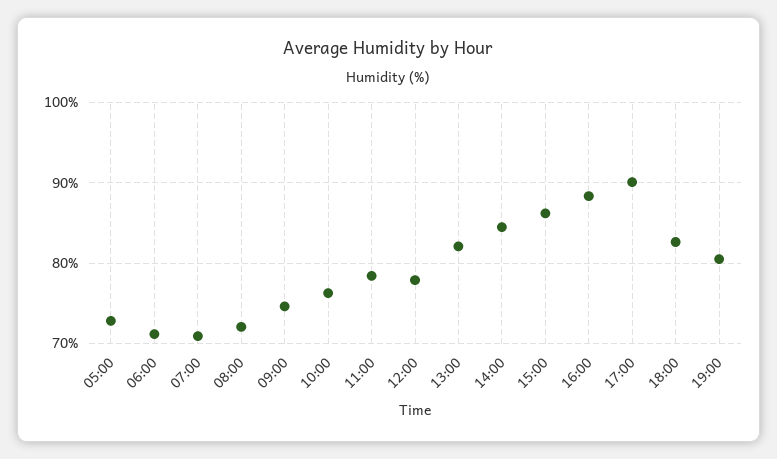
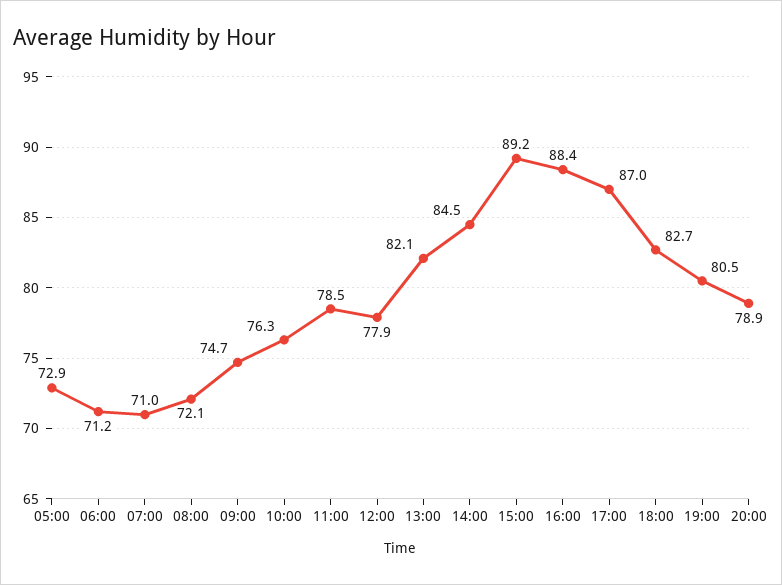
15:00: 86 -> 89.2
17:00: 90 -> 87
20:00: none -> 78.9

